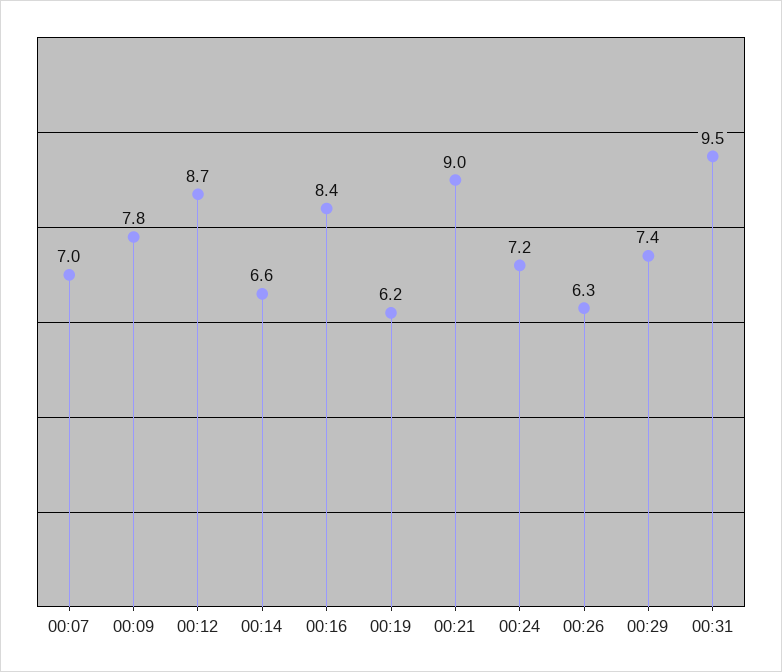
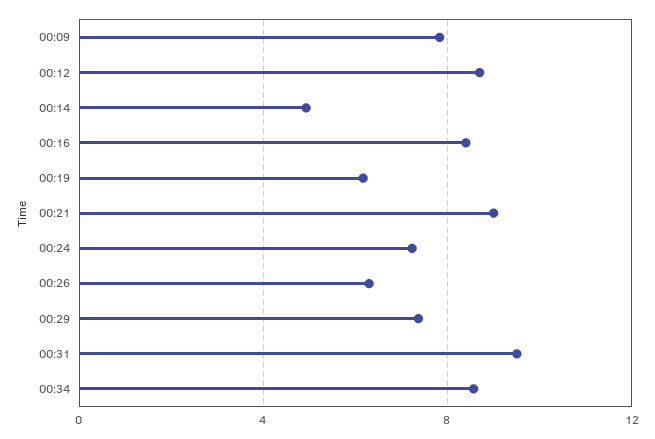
00:07: 7 -> none
00:14: 6.6 -> 5
00:34: none -> 8.5

